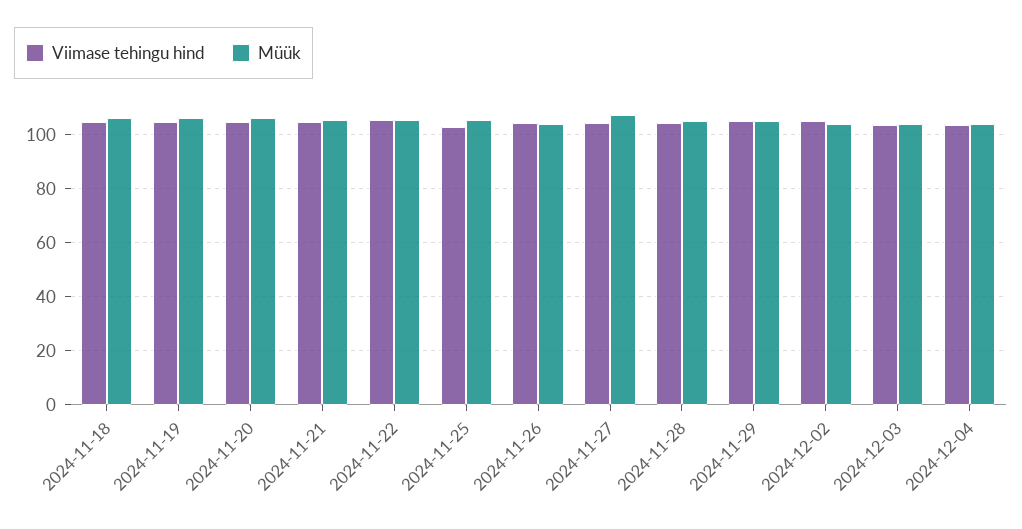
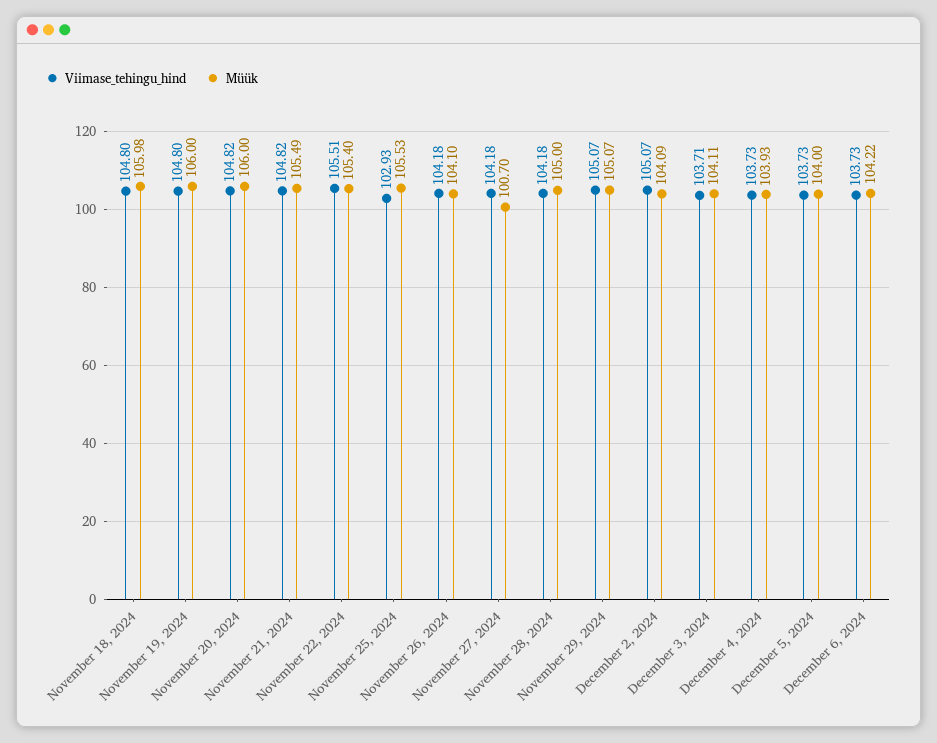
Müük, 2024-11-27: 107.5 -> 100.7
Viimase tehingu hind, December 5, 2024: none -> 103.73
Müük, December 5, 2024: none -> 104
Viimase tehingu hind, December 6, 2024: none -> 103.73
Müük, December 6, 2024: none -> 104.22

